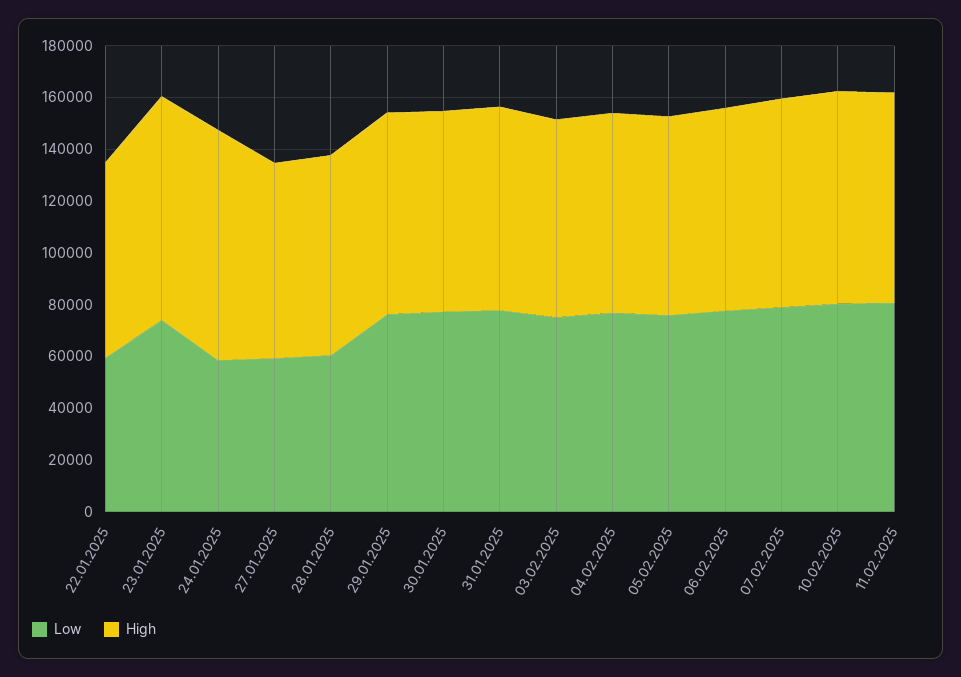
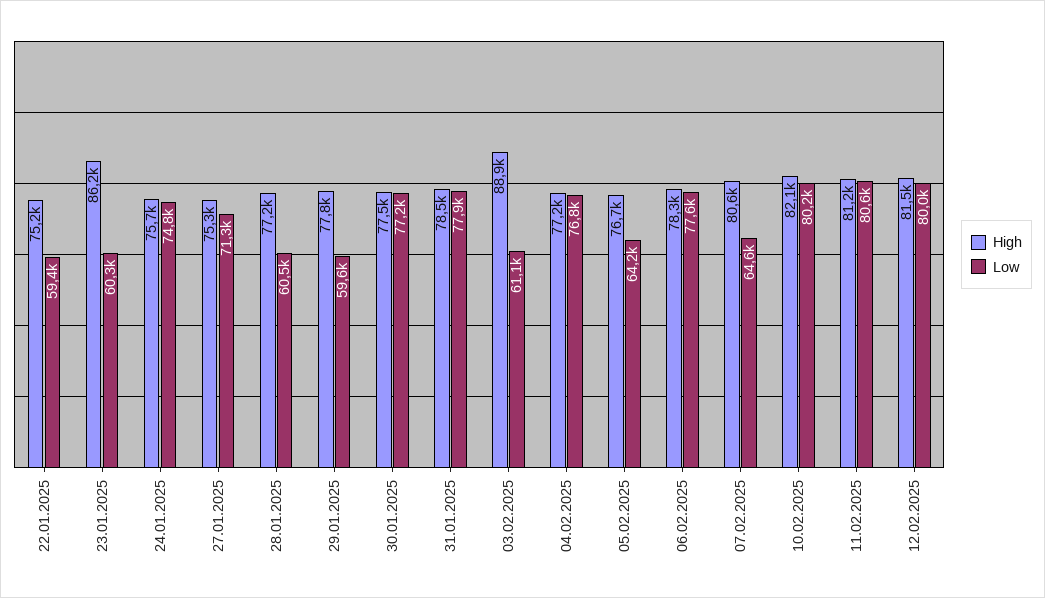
Low, 23.01.2025: 75000 -> 60300
Low, 24.01.2025: 60000 -> 74800
High, 24.01.2025: 90000 -> 75700
Low, 27.01.2025: 60000 -> 71300
Low, 29.01.2025: 75000 -> 59600
Low, 03.02.2025: 75000 -> 61100
High, 03.02.2025: 75000 -> 88900
Low, 05.02.2025: 75000 -> 64200
Low, 07.02.2025: 80000 -> 64600
High, 12.02.2025: none -> 81500
Low, 12.02.2025: none -> 80000

